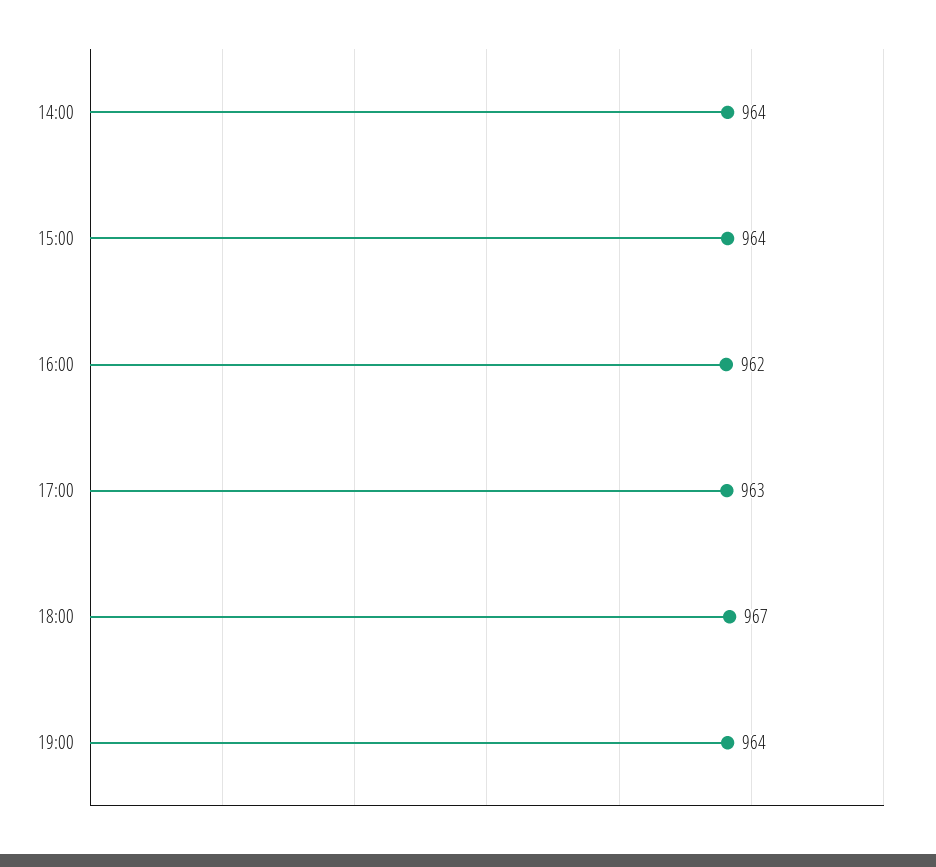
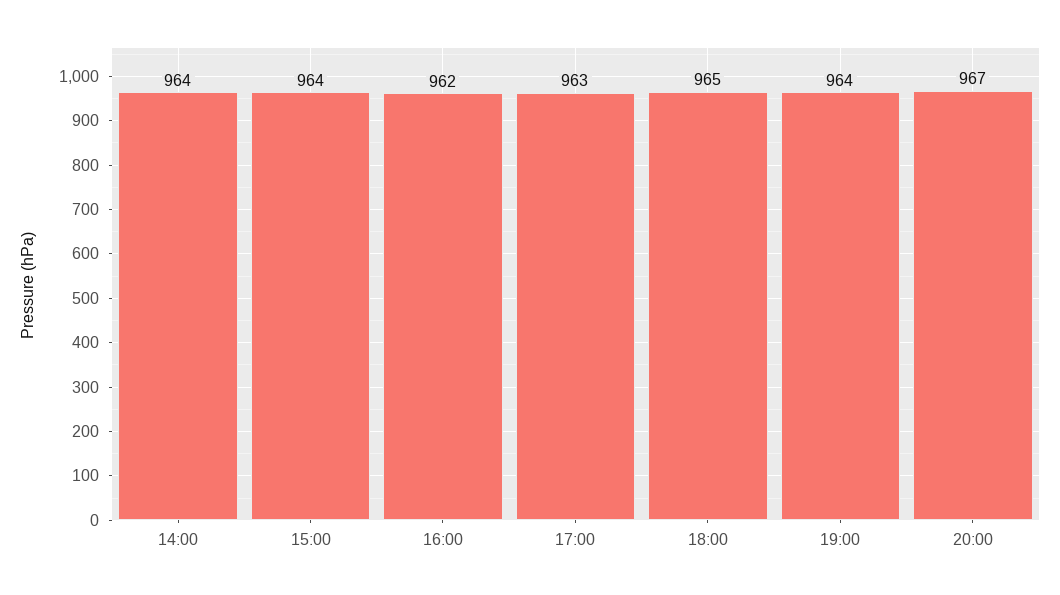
18:00: 967 -> 965
20:00: none -> 967

